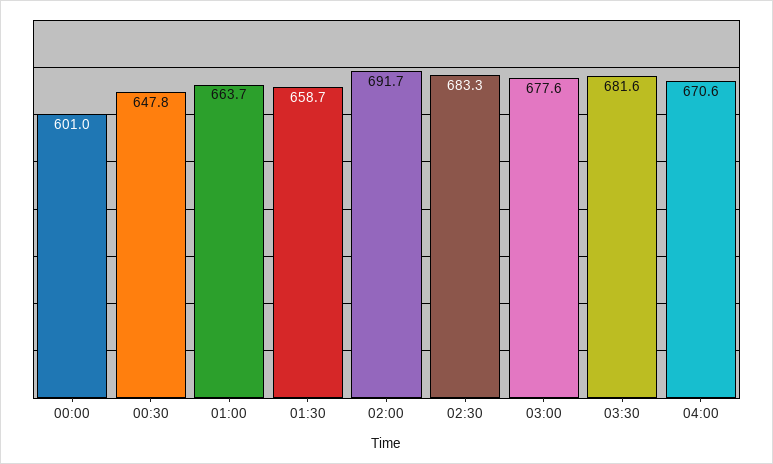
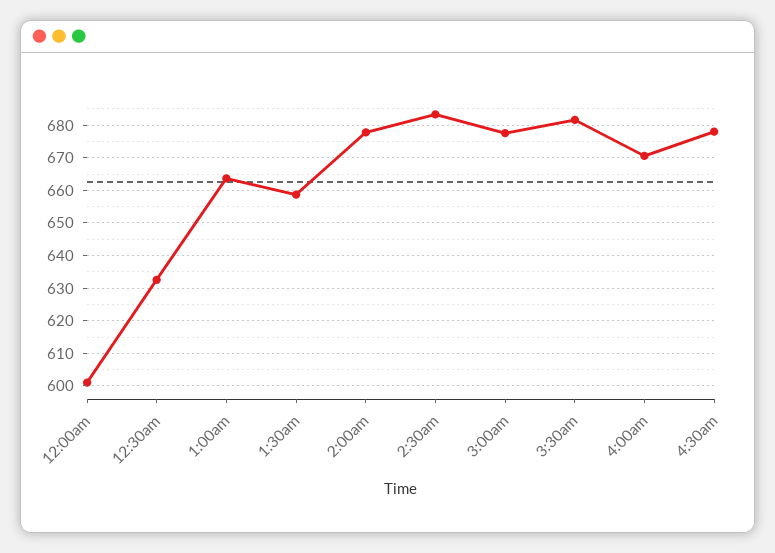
00:30: 647.8 -> 632
02:00: 691.7 -> 678
4:30am: none -> 678

